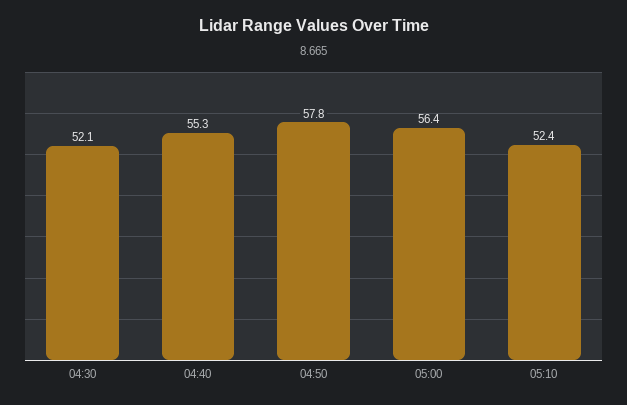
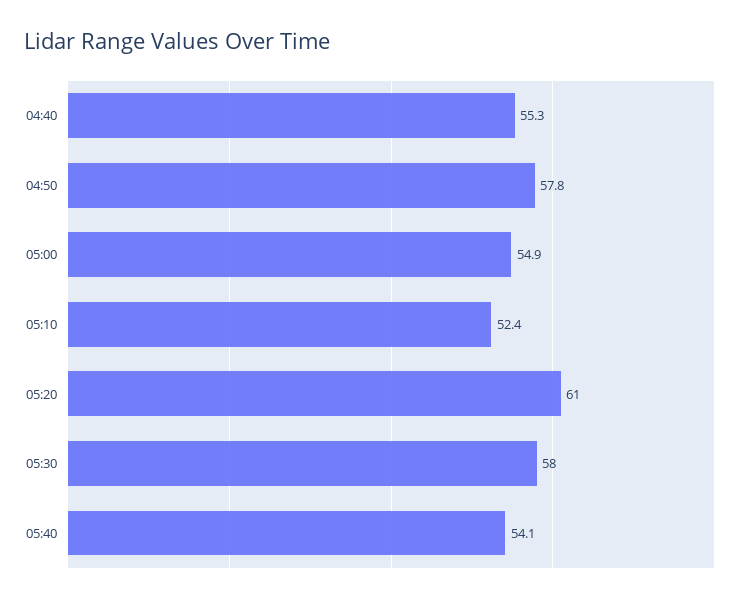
04:30: 52.1 -> none
05:00: 56.4 -> 54.9
05:20: none -> 61
05:30: none -> 58
05:40: none -> 54.1

